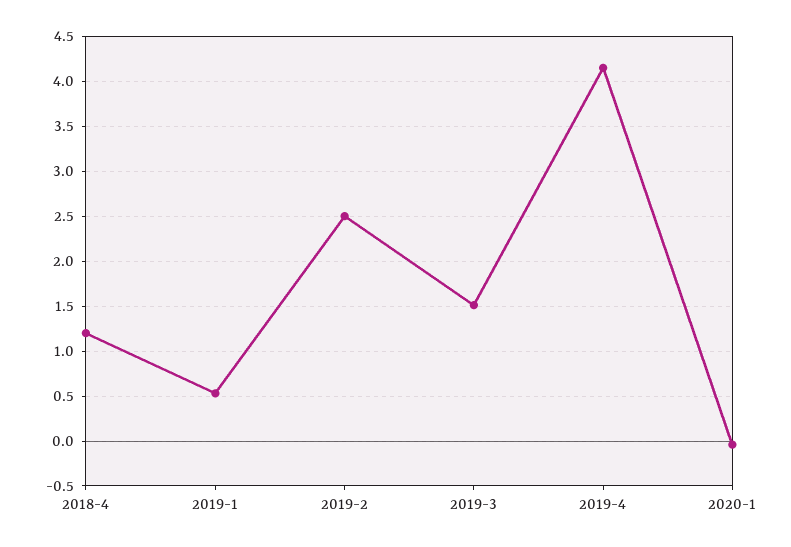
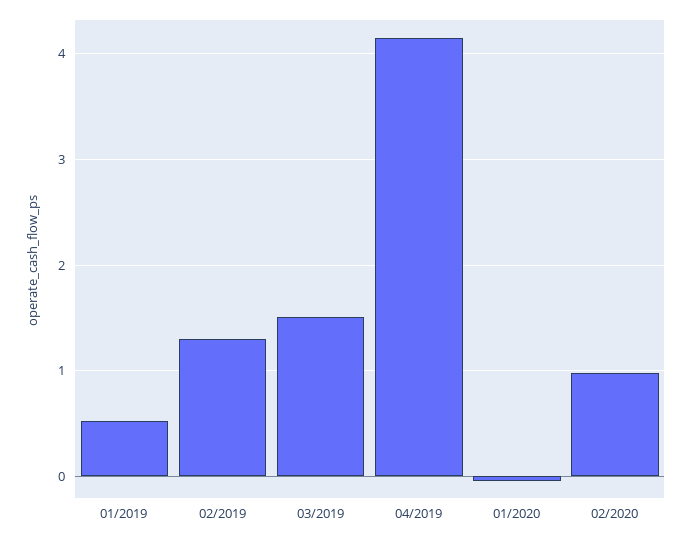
2018-4: 1.2 -> none
2019-2: 2.5 -> 1.3
02/2020: none -> 1

